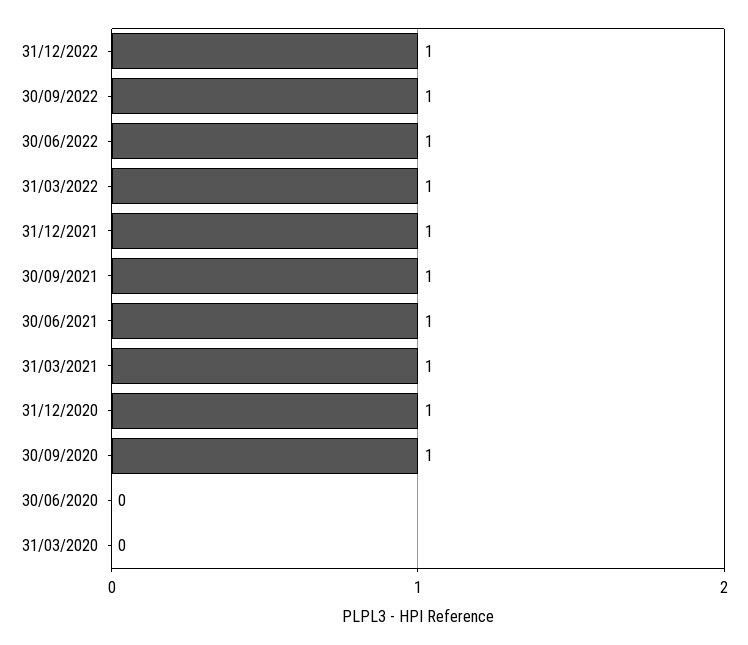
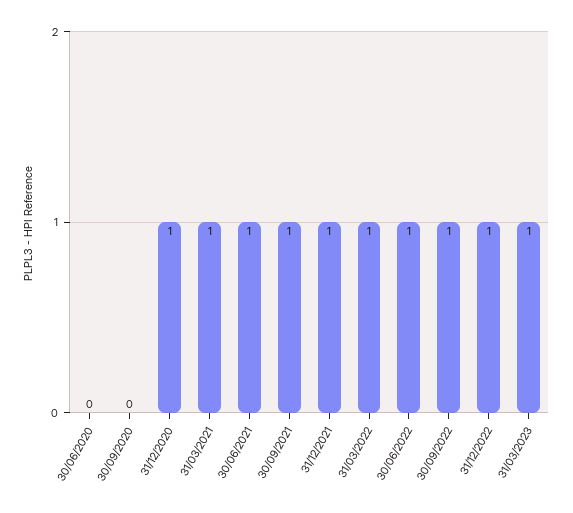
30/09/2020: 1 -> 0
31/03/2020: 0 -> none
31/03/2023: none -> 1

